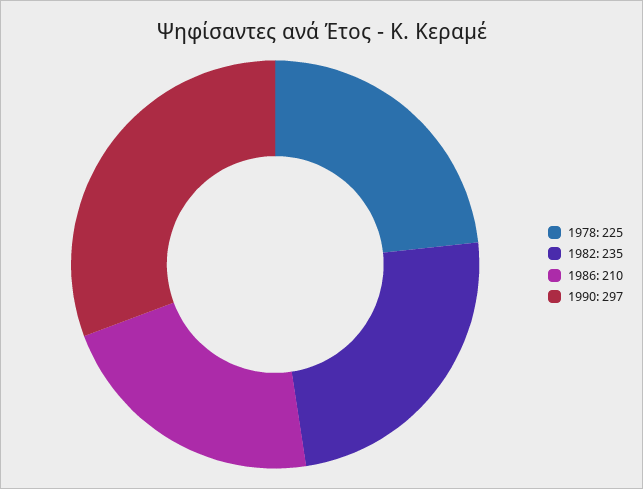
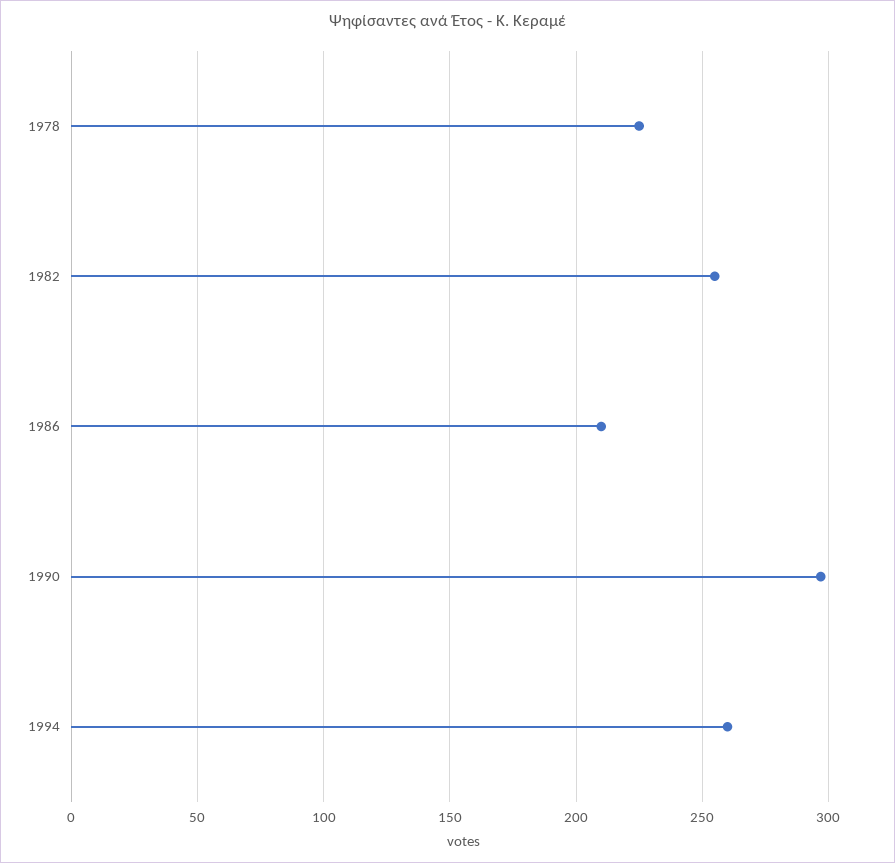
1982: 235 -> 255
1994: none -> 260

